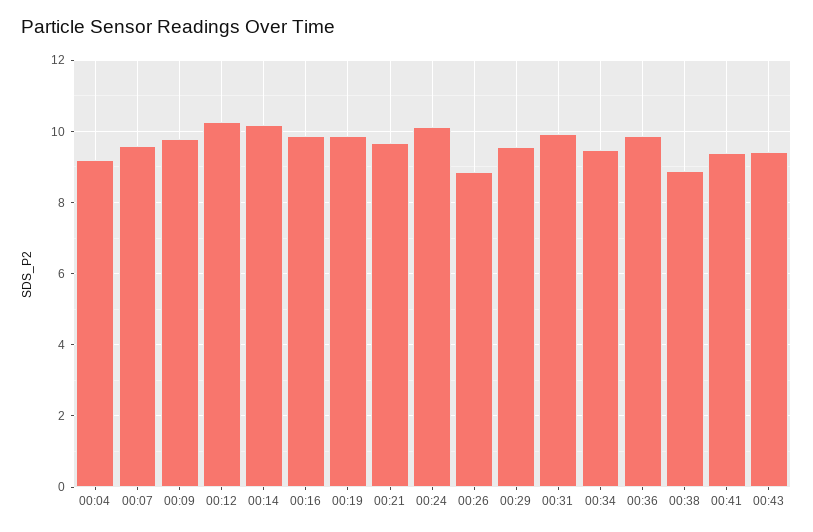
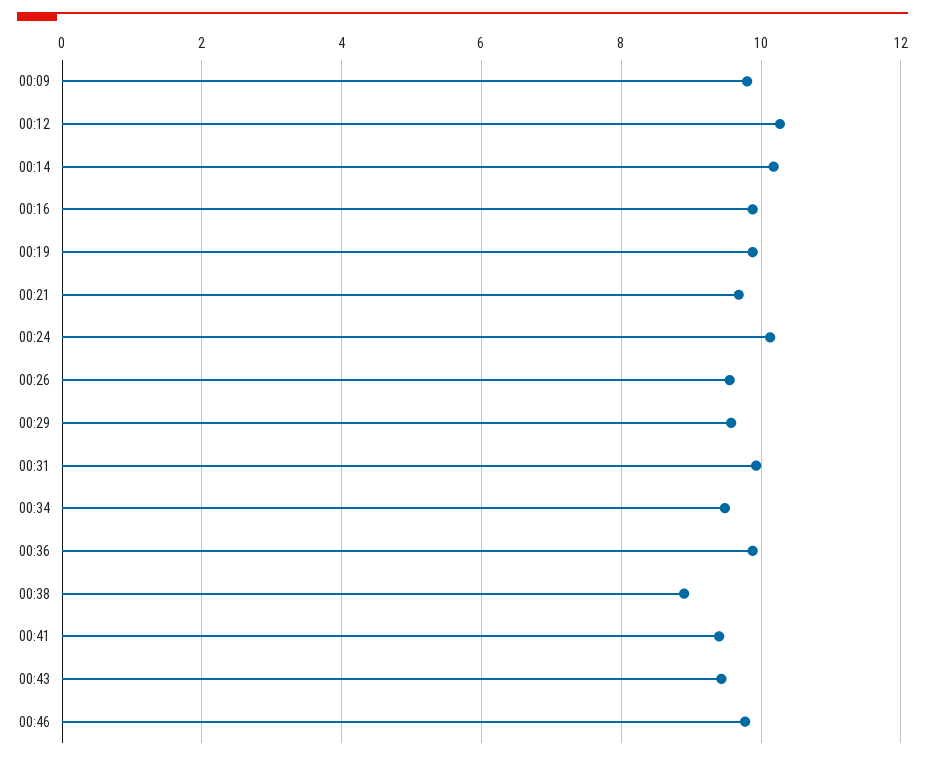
00:04: 9.2 -> none
00:07: 9.6 -> none
00:26: 8.8 -> 9.6
00:46: none -> 9.8

